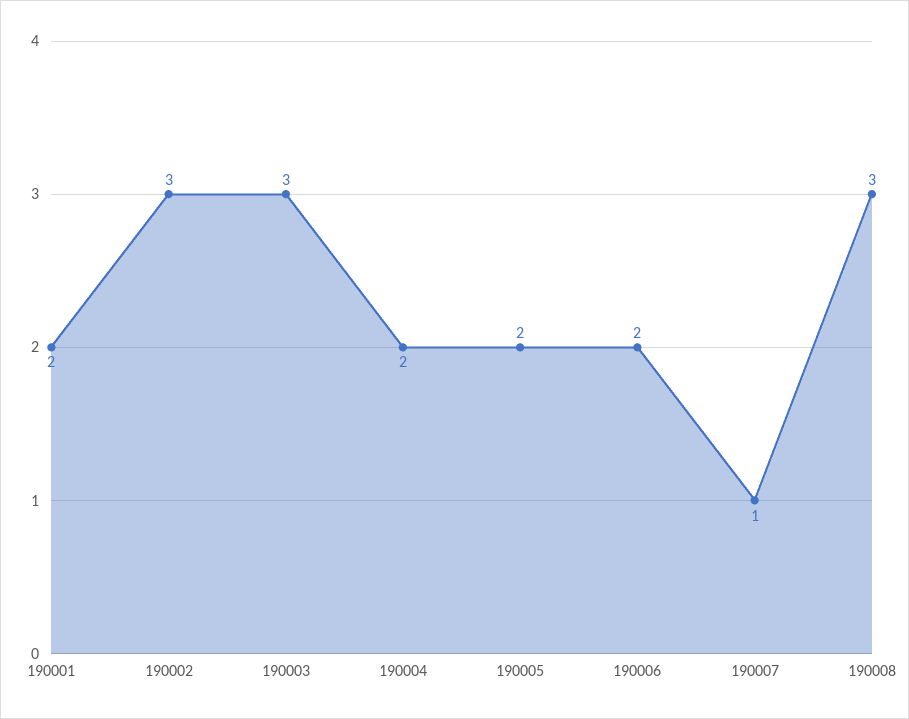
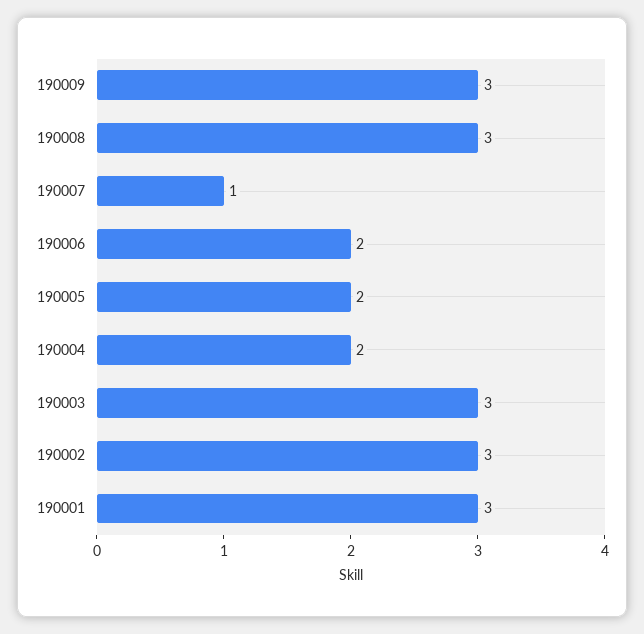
190001: 2 -> 3
190009: none -> 3

